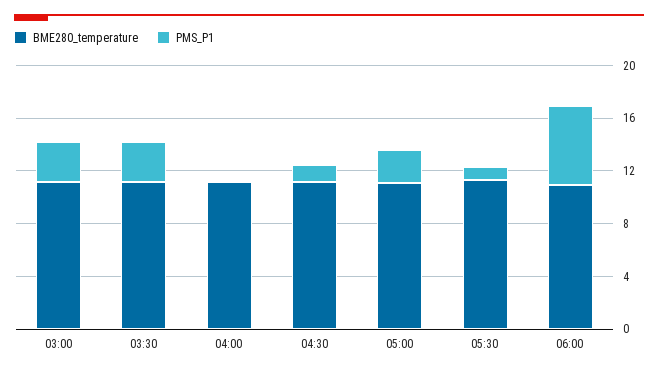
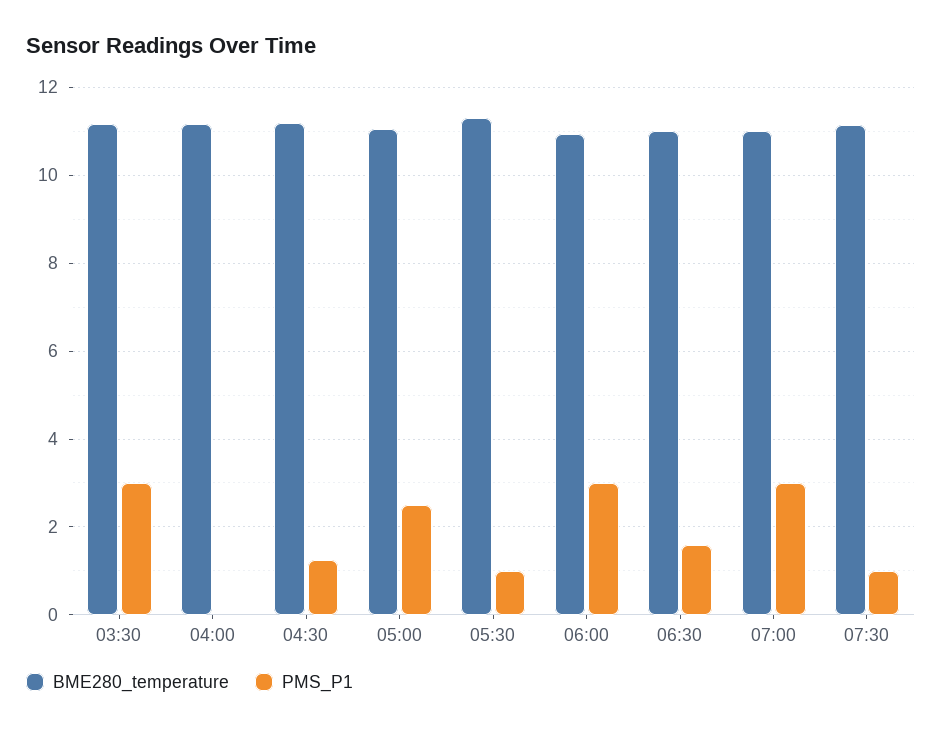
BME280_temperature, 03:00: 11 -> none
PMS_P1, 03:00: 3 -> none
PMS_P1, 06:00: 6 -> 3
BME280_temperature, 06:30: none -> 11
PMS_P1, 06:30: none -> 1.6
BME280_temperature, 07:00: none -> 11
PMS_P1, 07:00: none -> 3
BME280_temperature, 07:30: none -> 11.2
PMS_P1, 07:30: none -> 1

